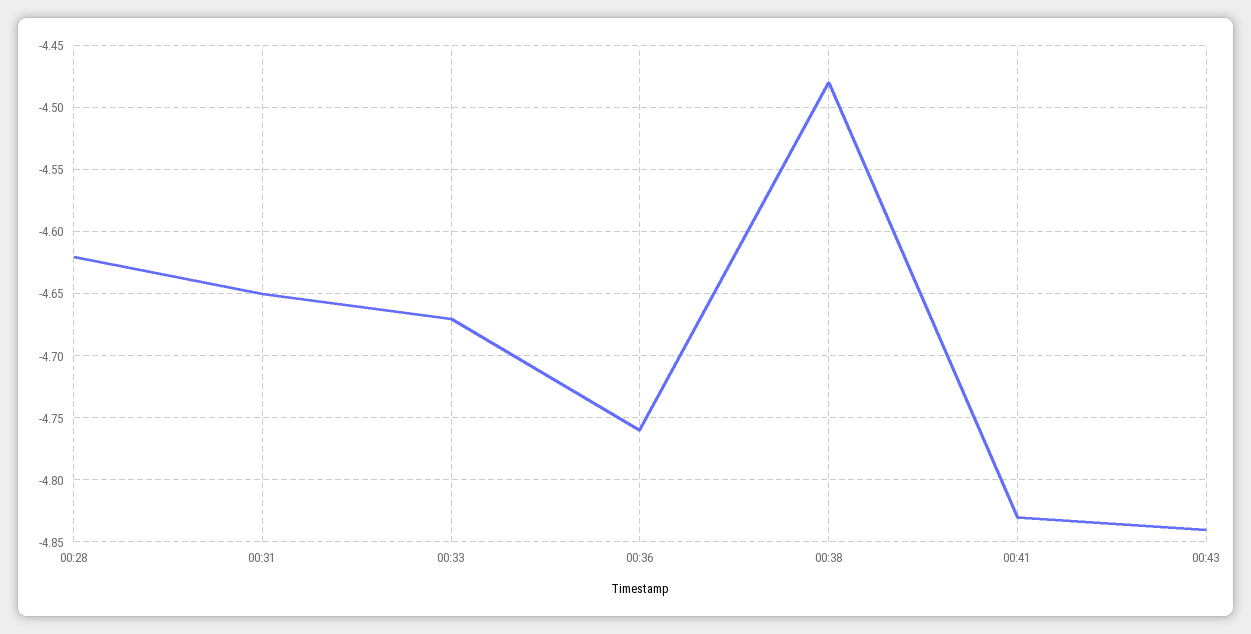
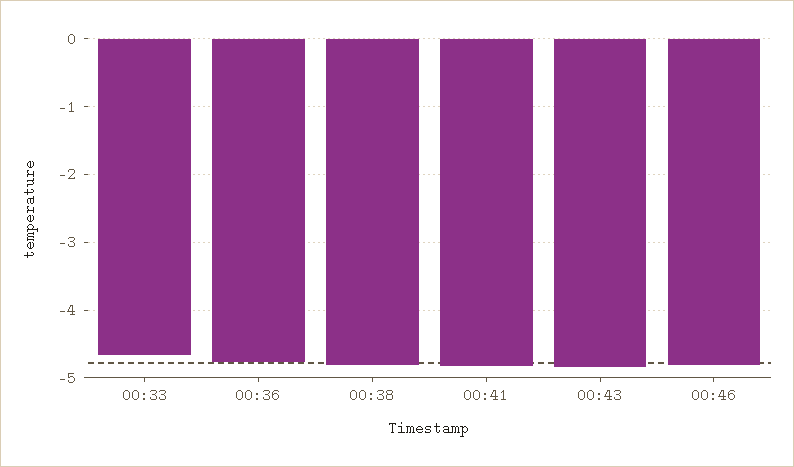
00:28: -4.62 -> none
00:31: -4.65 -> none
00:38: -4.48 -> -4.8
00:46: none -> -4.8

